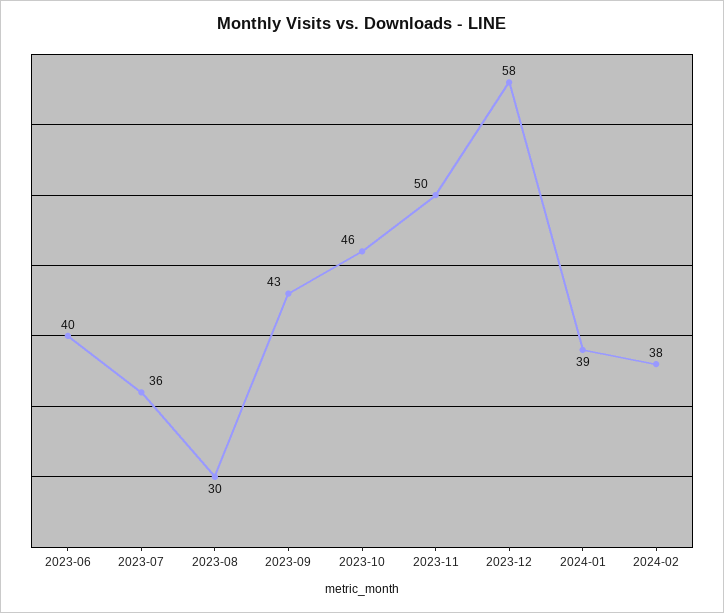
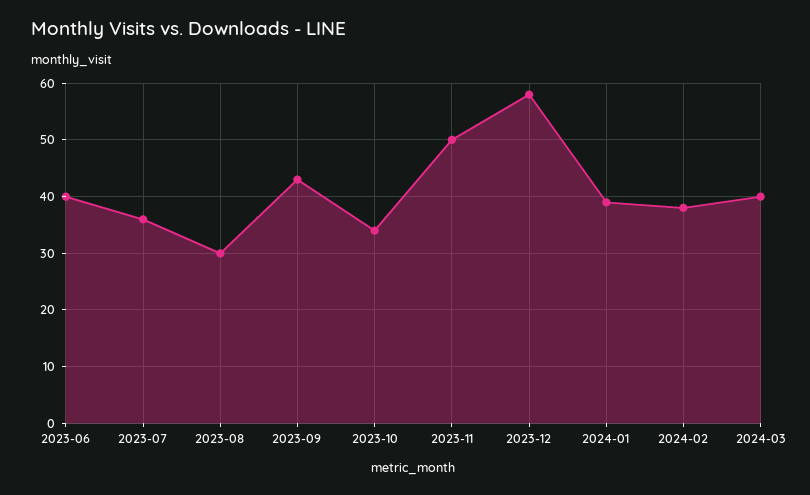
2023-10: 46 -> 35
2024-03: none -> 40

